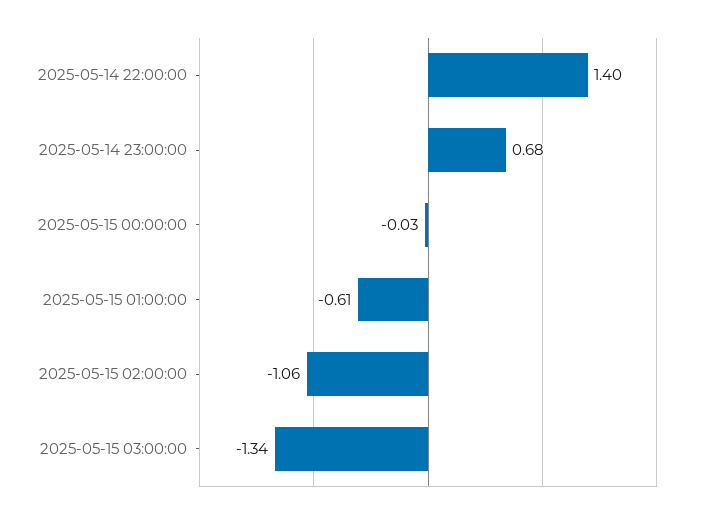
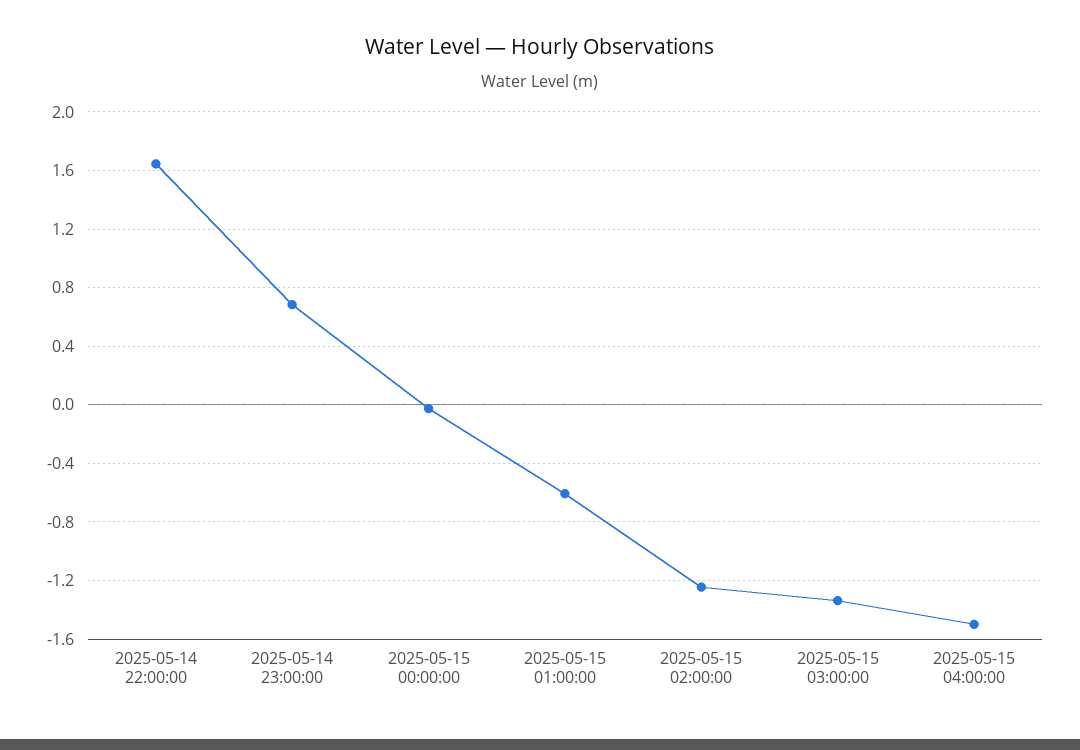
2025-05-14 22:00:00: 1.4 -> 1.65
2025-05-15 02:00:00: -1.06 -> -1.25
2025-05-15 04:00:00: none -> -1.5

